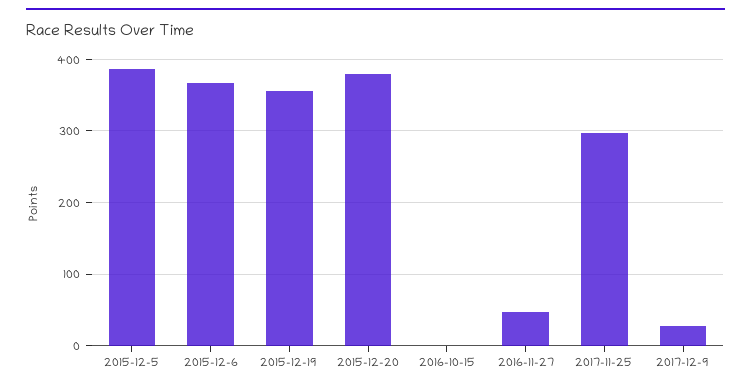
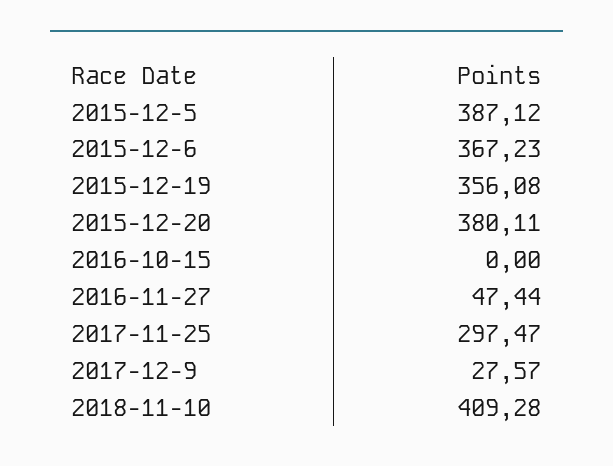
2018-11-10: none -> 409.28

